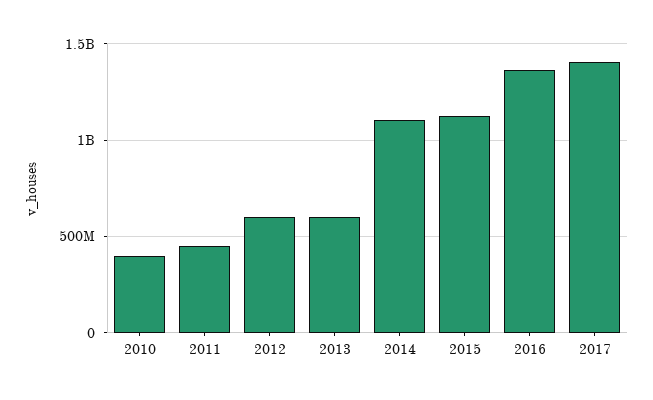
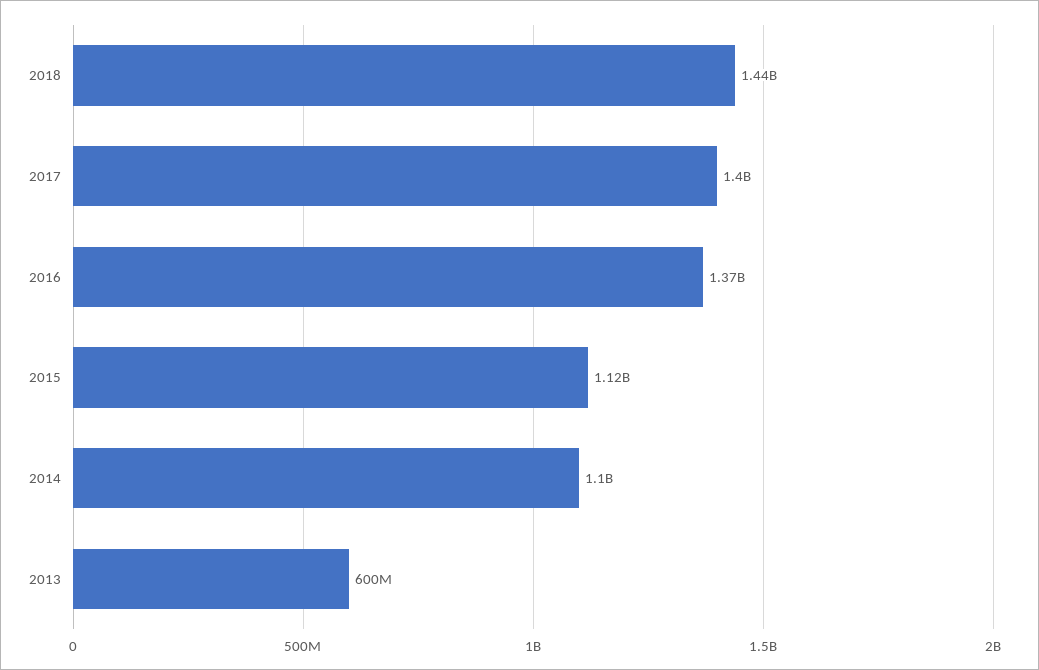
2010: 400000000 -> none
2011: 450000000 -> none
2012: 600000000 -> none
2018: none -> 1440000000

